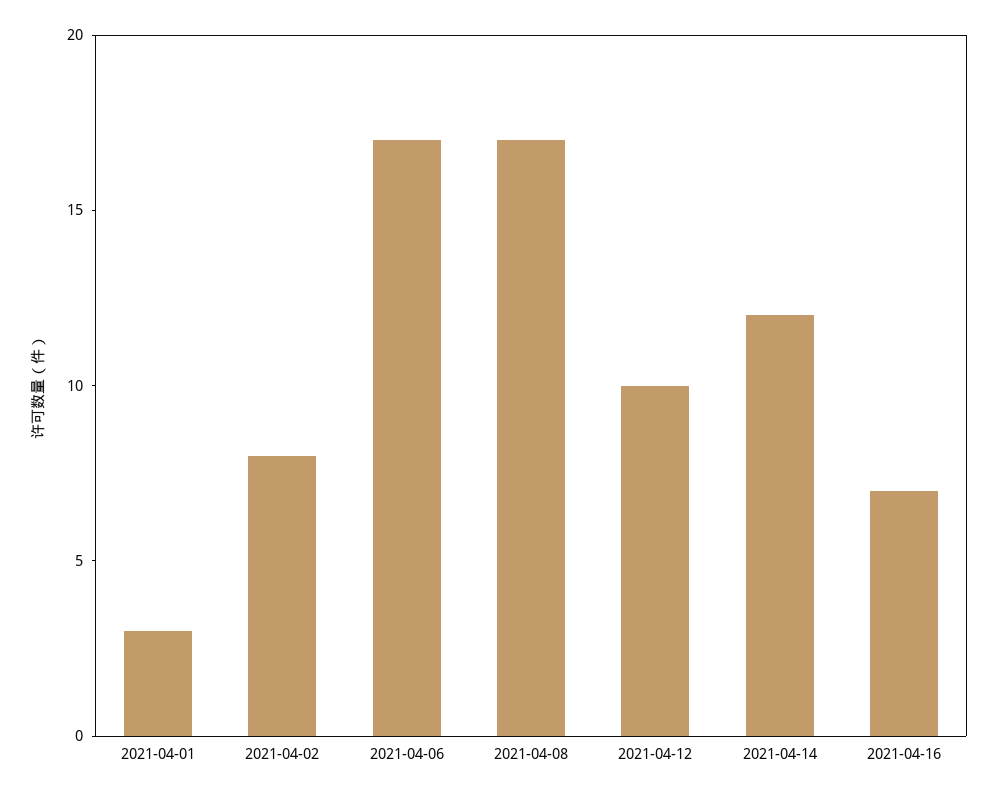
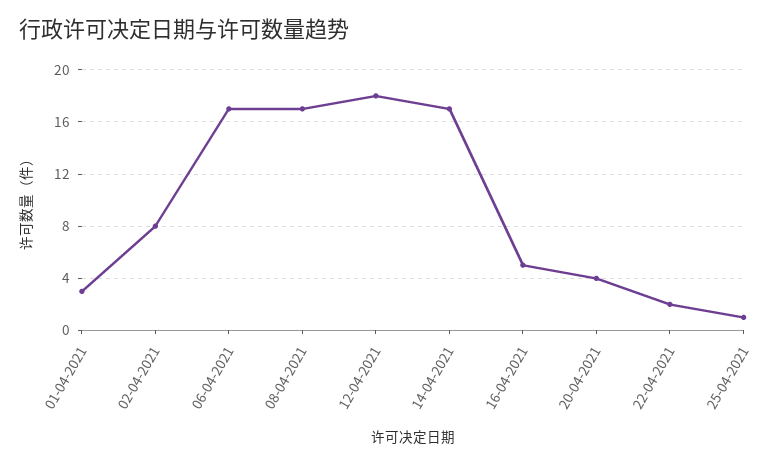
2021-04-12: 10 -> 18
2021-04-14: 12 -> 17
2021-04-16: 7 -> 5
20-04-2021: none -> 4
22-04-2021: none -> 2
25-04-2021: none -> 1

